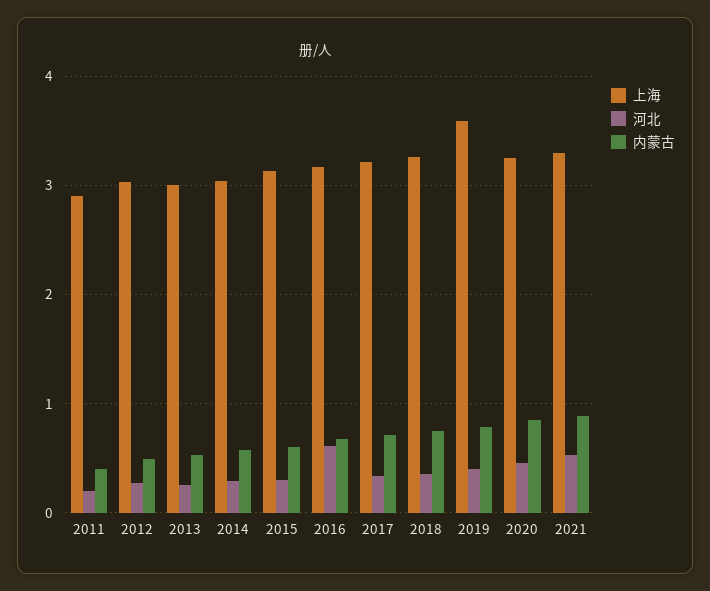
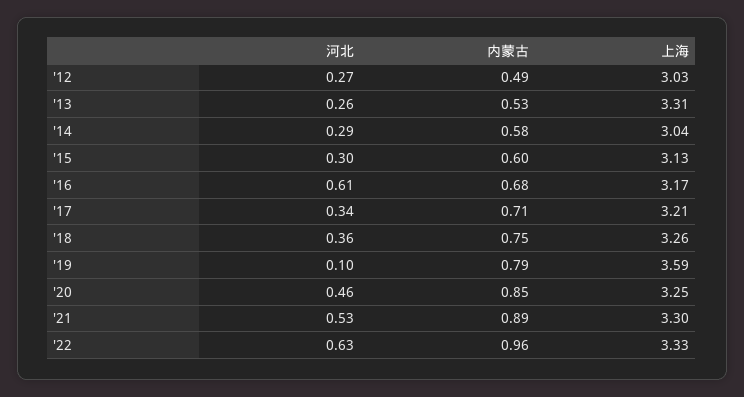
上海, 2011: 2.9 -> none
河北, 2011: 0.2 -> none
内蒙古, 2011: 0.4 -> none
上海, 2013: 3 -> 3.31
河北, 2019: 0.4 -> 0.1
河北, '22: none -> 0.63
内蒙古, '22: none -> 0.96
上海, '22: none -> 3.33

